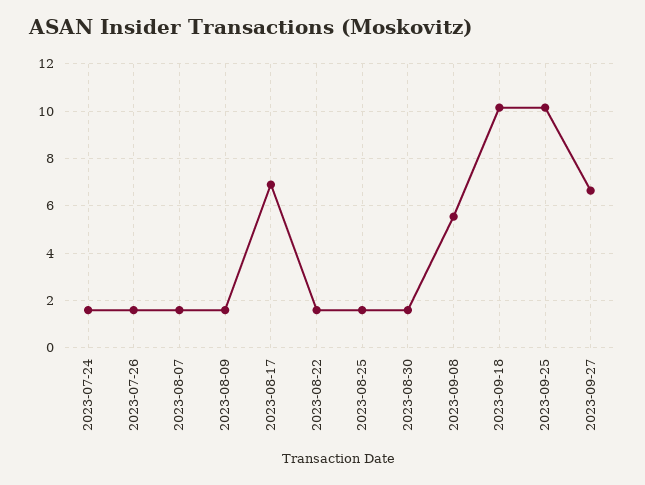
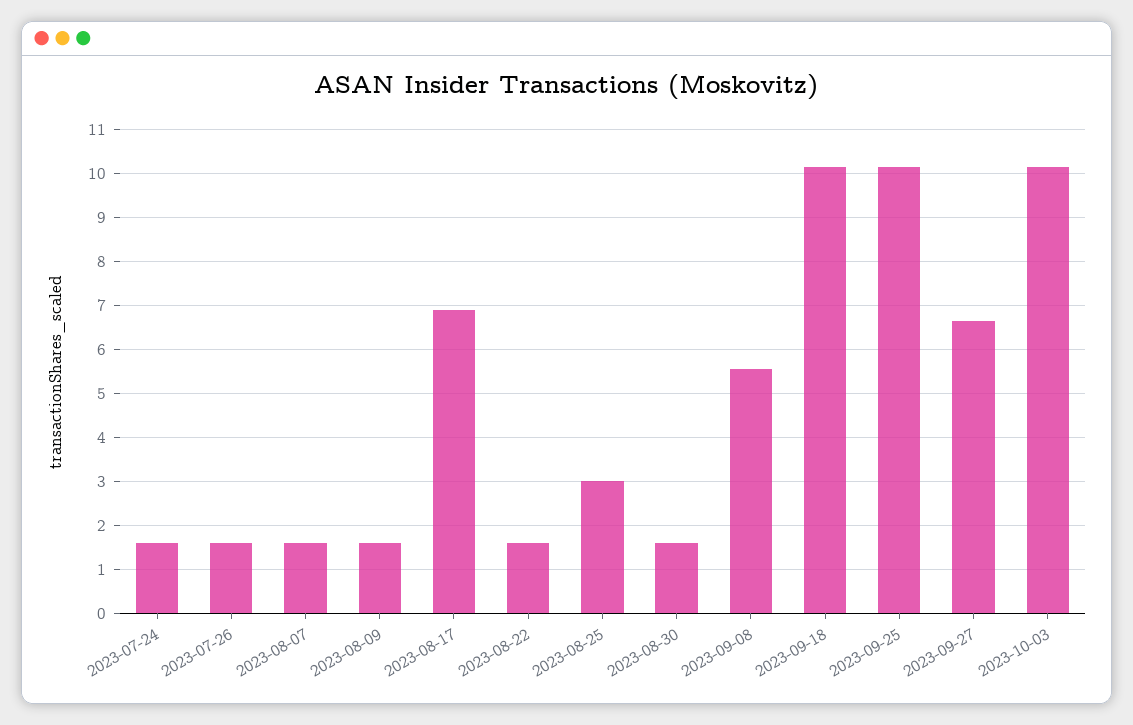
2023-08-25: 1.5 -> 3
2023-10-03: none -> 10.2

